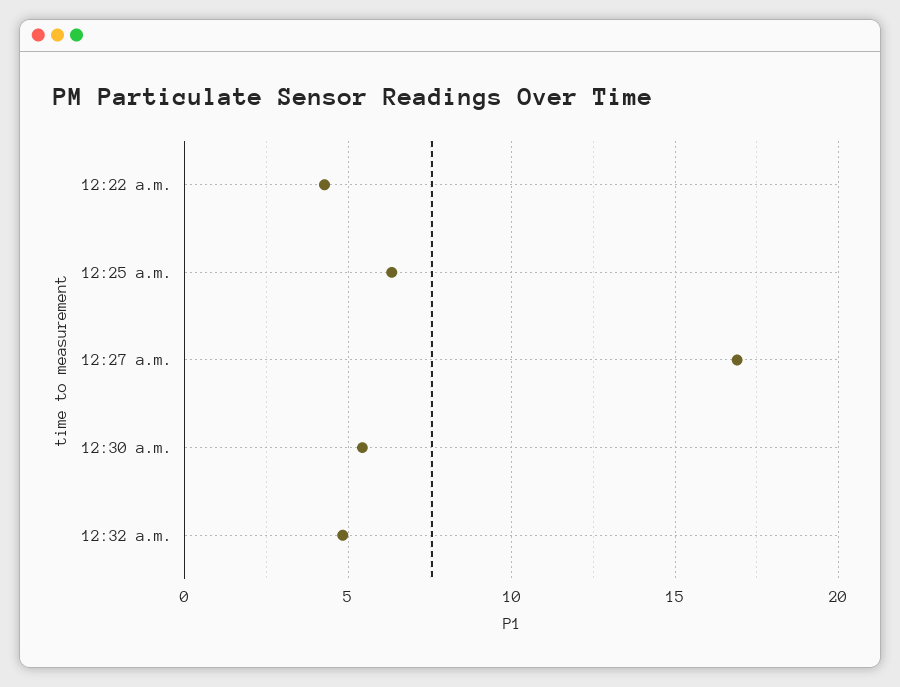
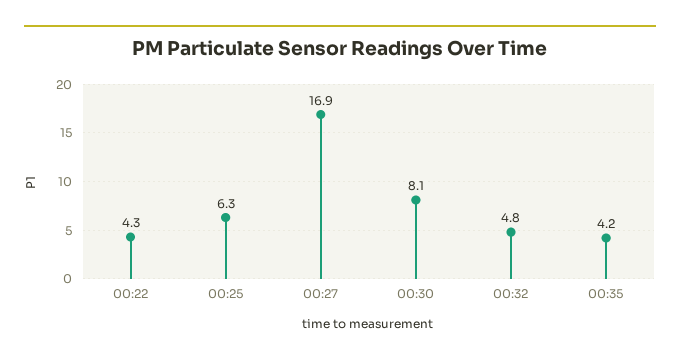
12:30 a.m.: 5.5 -> 8.1
00:35: none -> 4.2

